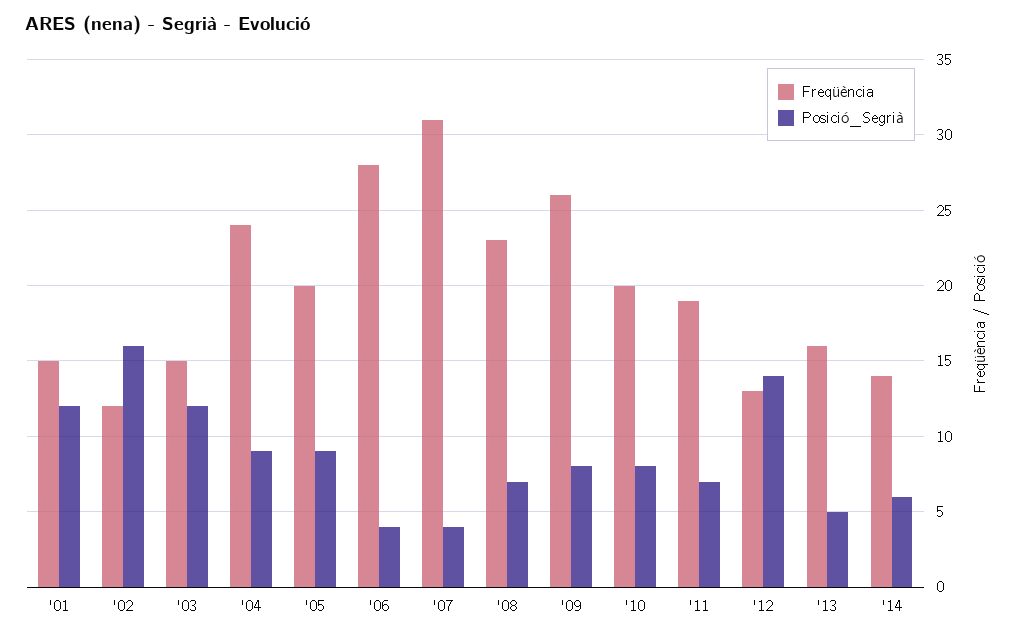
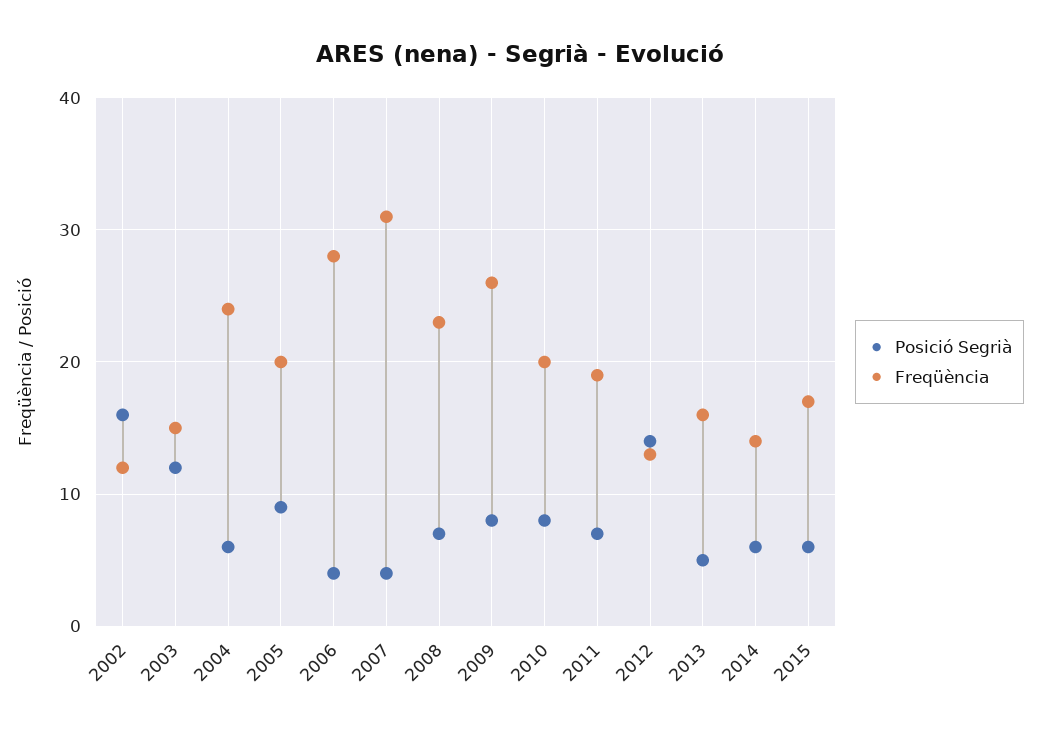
Freqüència, '01: 15 -> none
Posició_Segrià, '01: 12 -> none
Posició_Segrià, '04: 9 -> 6
Posició_Segrià, 2015: none -> 6
Freqüència, 2015: none -> 17

